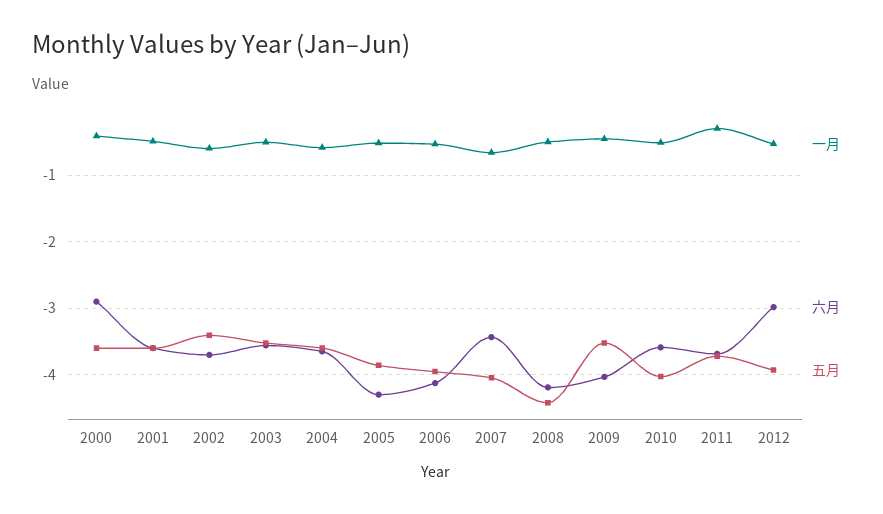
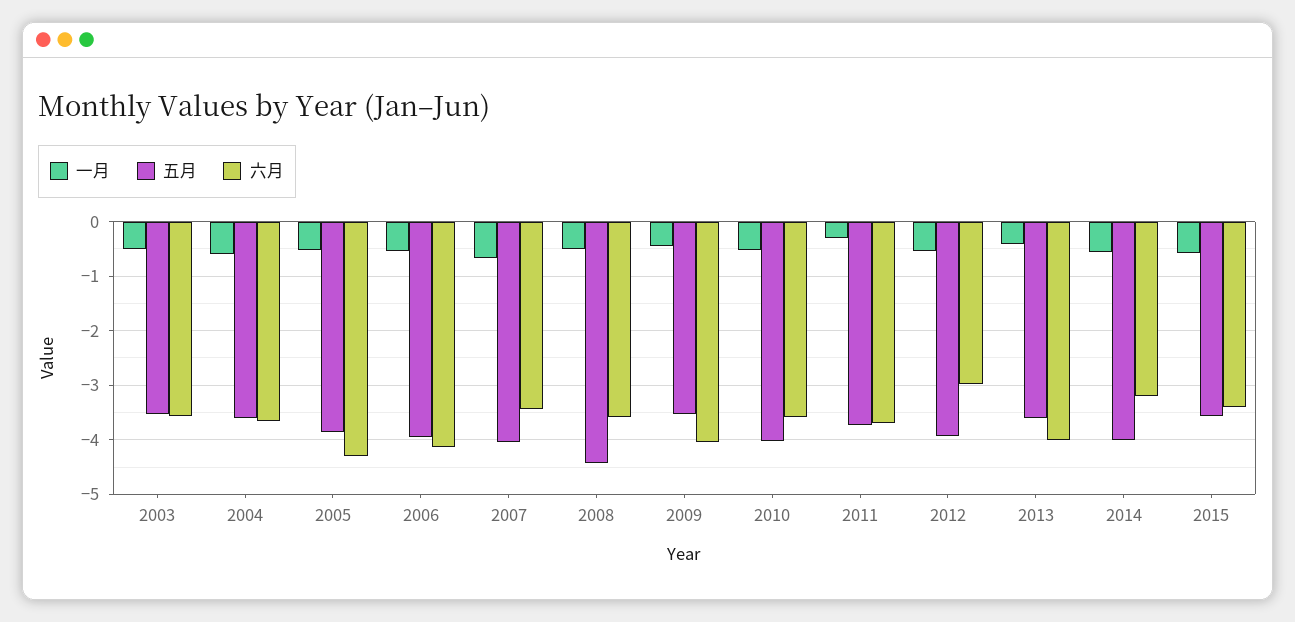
一月, 2000: -0.4 -> none
六月, 2000: -2.9 -> none
五月, 2000: -3.6 -> none
一月, 2001: -0.5 -> none
六月, 2001: -3.6 -> none
五月, 2001: -3.6 -> none
一月, 2002: -0.6 -> none
六月, 2002: -3.7 -> none
五月, 2002: -3.4 -> none
六月, 2008: -4.2 -> -3.6
一月, 2013: none -> -0.4
五月, 2013: none -> -3.6
六月, 2013: none -> -4
一月, 2014: none -> -0.6
五月, 2014: none -> -4
六月, 2014: none -> -3.2
一月, 2015: none -> -0.6
五月, 2015: none -> -3.6
六月, 2015: none -> -3.4

